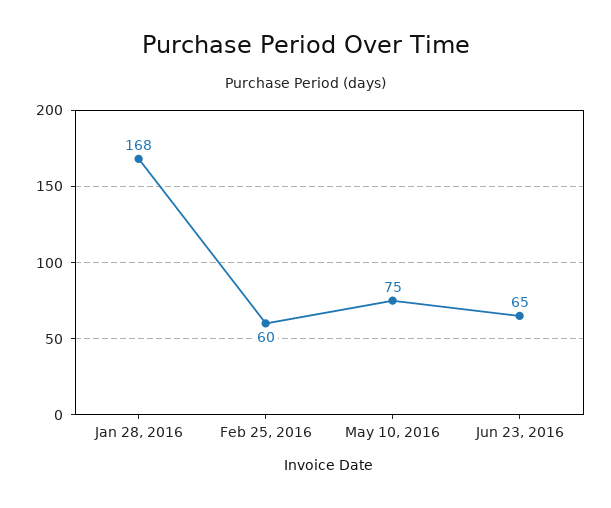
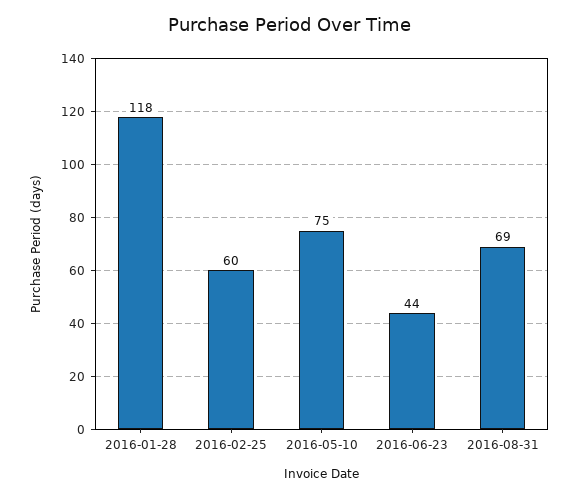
Jan 28, 2016: 168 -> 118
Jun 23, 2016: 65 -> 44
2016-08-31: none -> 69

